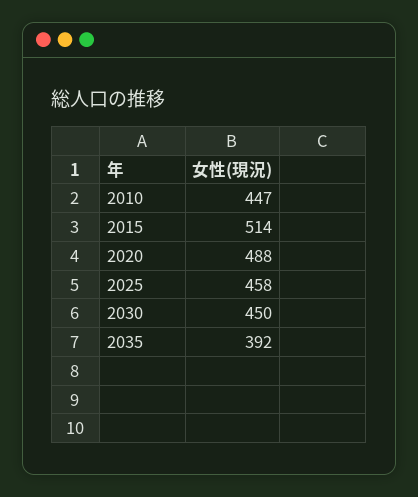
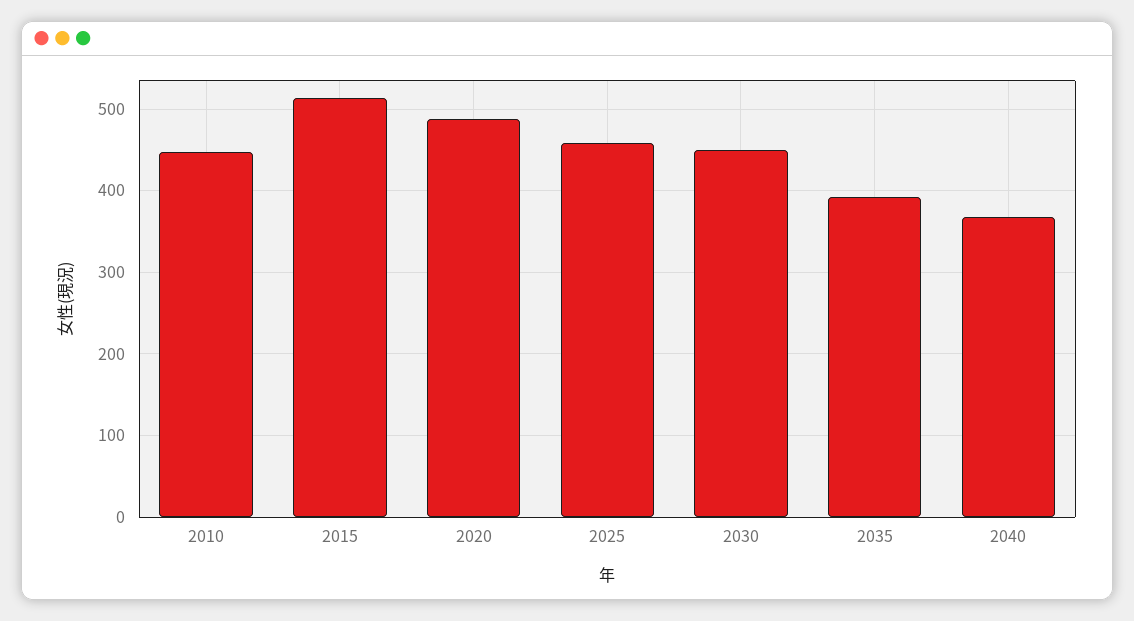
2040: none -> 370

